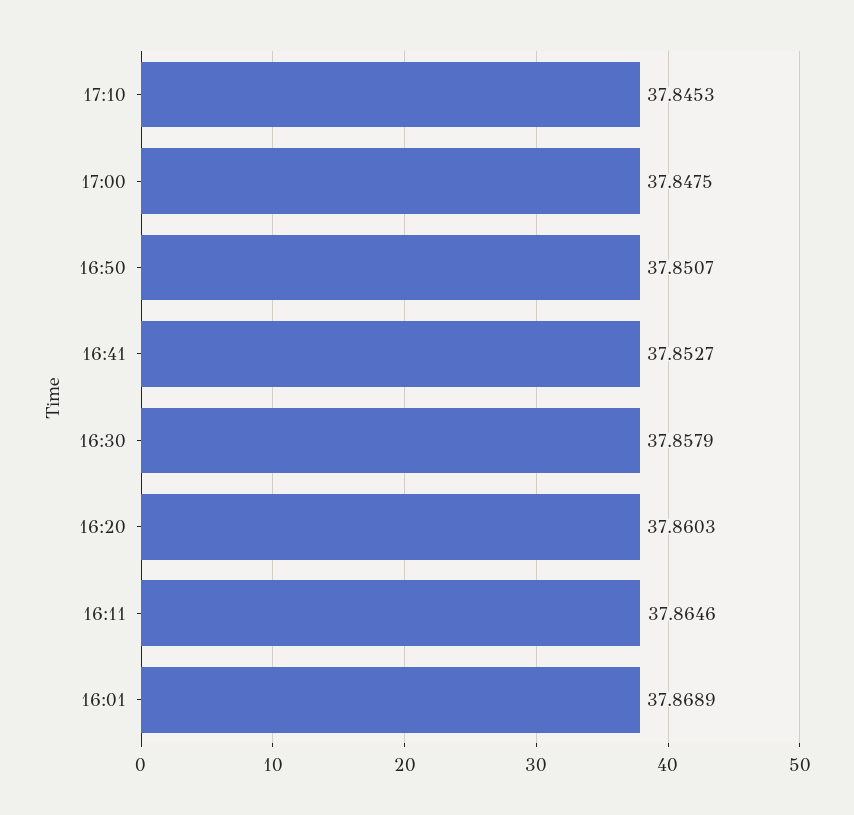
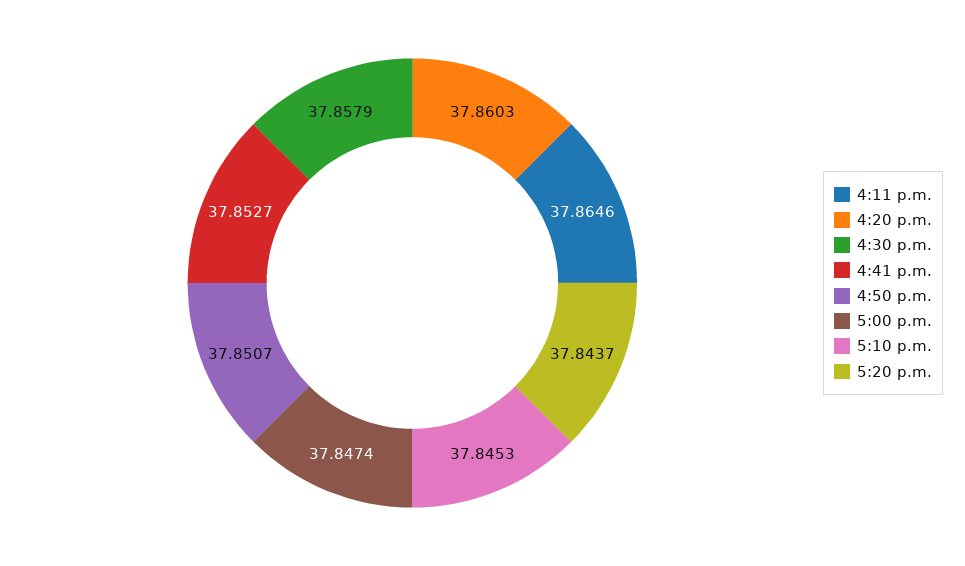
17:00: 37.8475 -> 37.8474
16:01: 37.8689 -> none
5:20 p.m.: none -> 37.8437

